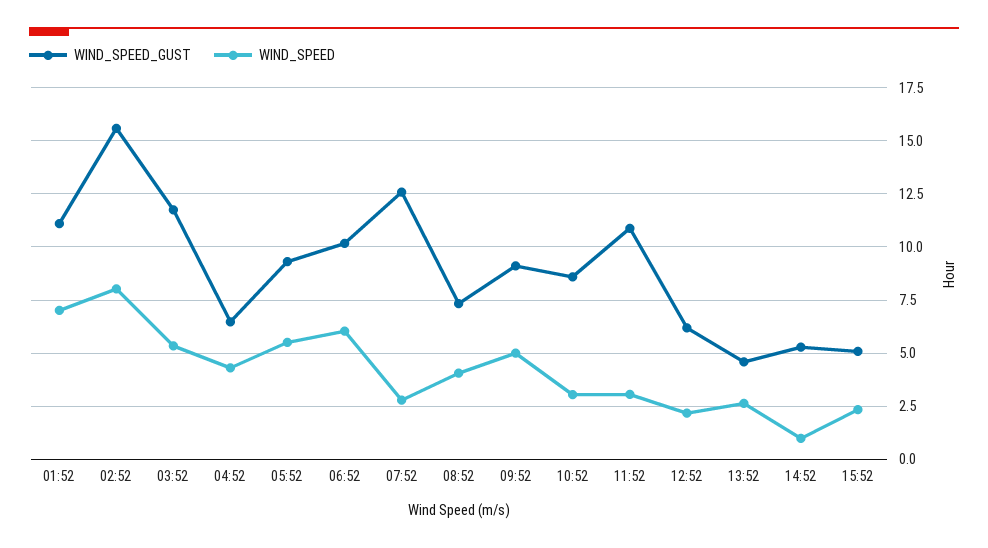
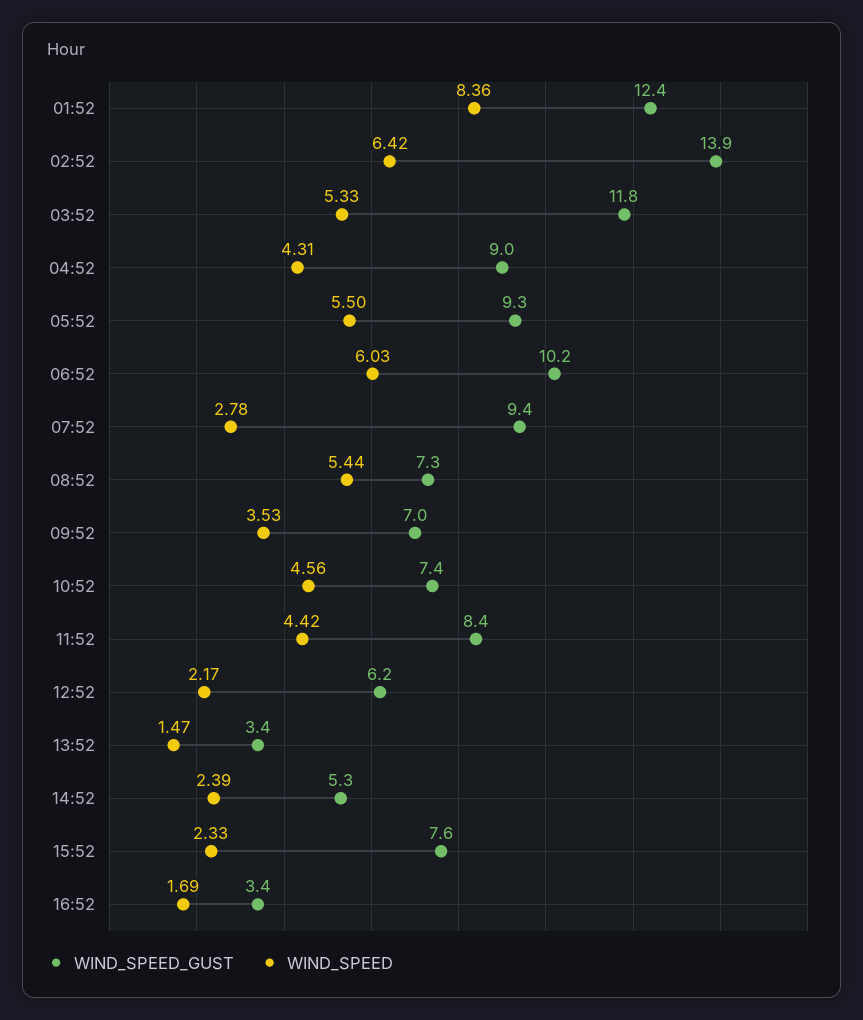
WIND_SPEED_GUST, 01:52: 11 -> 12.4
WIND_SPEED, 01:52: 7 -> 8.36
WIND_SPEED_GUST, 02:52: 15.5 -> 13.9
WIND_SPEED, 02:52: 8 -> 6.42
WIND_SPEED_GUST, 04:52: 6.5 -> 9
WIND_SPEED_GUST, 07:52: 12.5 -> 9.4
WIND_SPEED, 08:52: 4 -> 5.44
WIND_SPEED_GUST, 09:52: 9 -> 7
WIND_SPEED, 09:52: 5 -> 3.53
WIND_SPEED_GUST, 10:52: 8.5 -> 7.4
WIND_SPEED, 10:52: 3 -> 4.56
WIND_SPEED_GUST, 11:52: 11 -> 8.4
WIND_SPEED, 11:52: 3 -> 4.42
WIND_SPEED_GUST, 13:52: 4.5 -> 3.4
WIND_SPEED, 13:52: 2.5 -> 1.47
WIND_SPEED, 14:52: 1 -> 2.39
WIND_SPEED_GUST, 15:52: 5 -> 7.6
WIND_SPEED_GUST, 16:52: none -> 3.4
WIND_SPEED, 16:52: none -> 1.69

